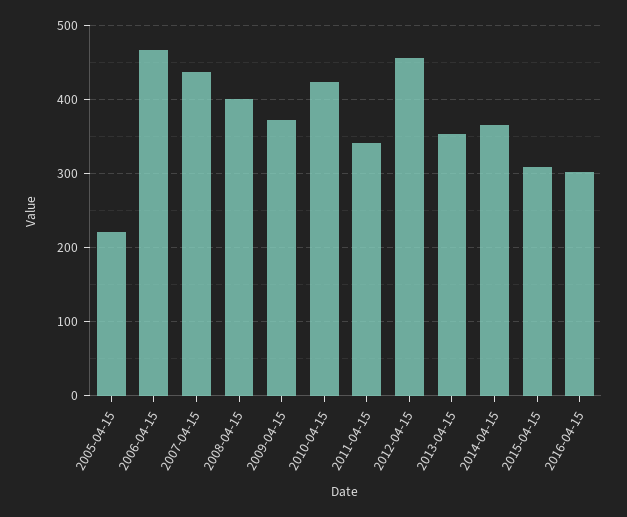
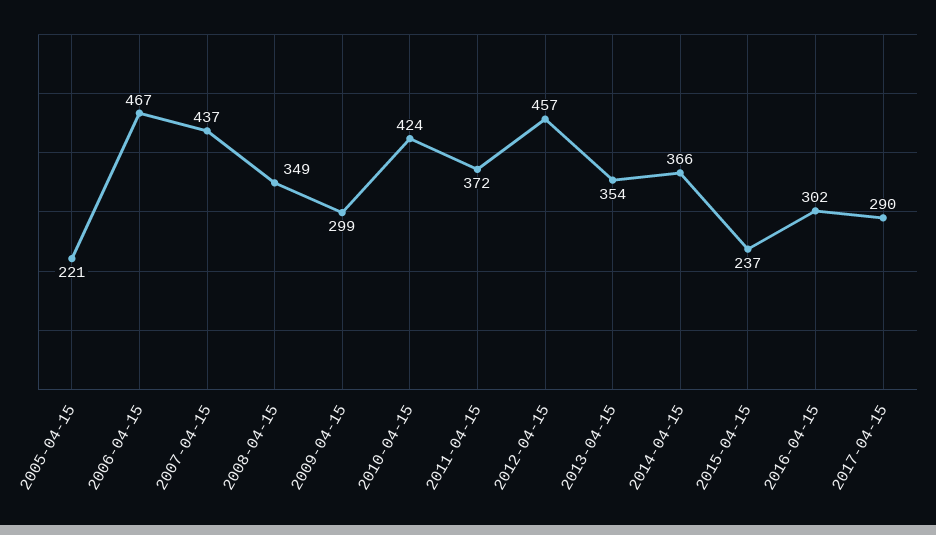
2008-04-15: 400 -> 349
2009-04-15: 370 -> 299
2011-04-15: 340 -> 372
2015-04-15: 310 -> 237
2017-04-15: none -> 290

